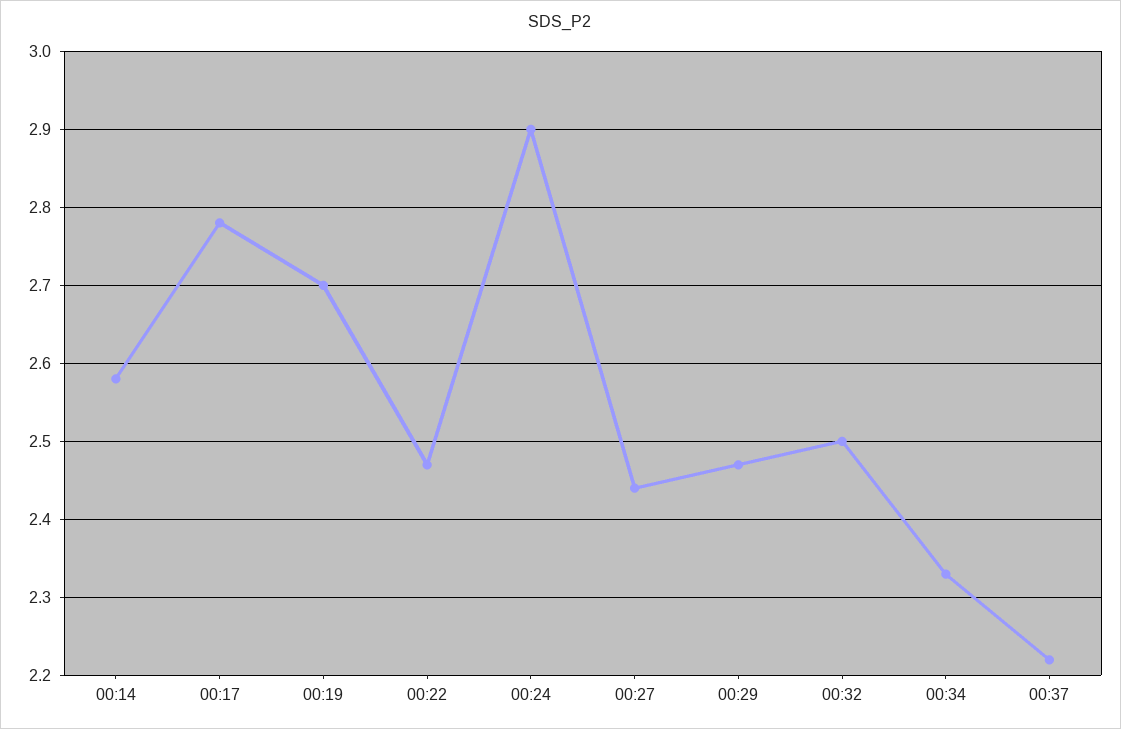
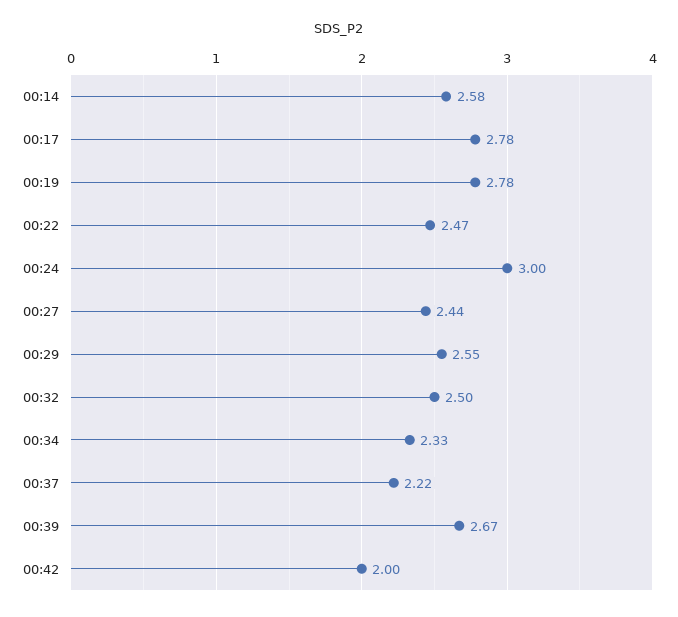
00:19: 2.7 -> 2.78
00:24: 2.9 -> 3
00:29: 2.47 -> 2.55
00:39: none -> 2.67
00:42: none -> 2

